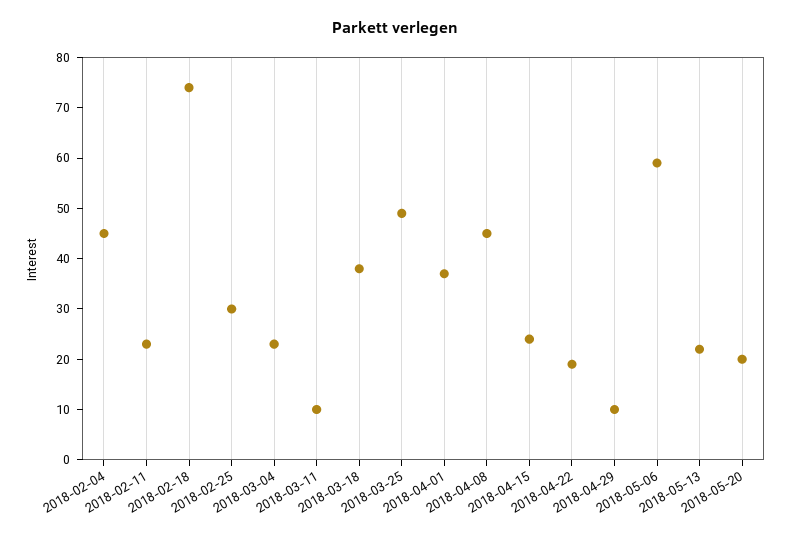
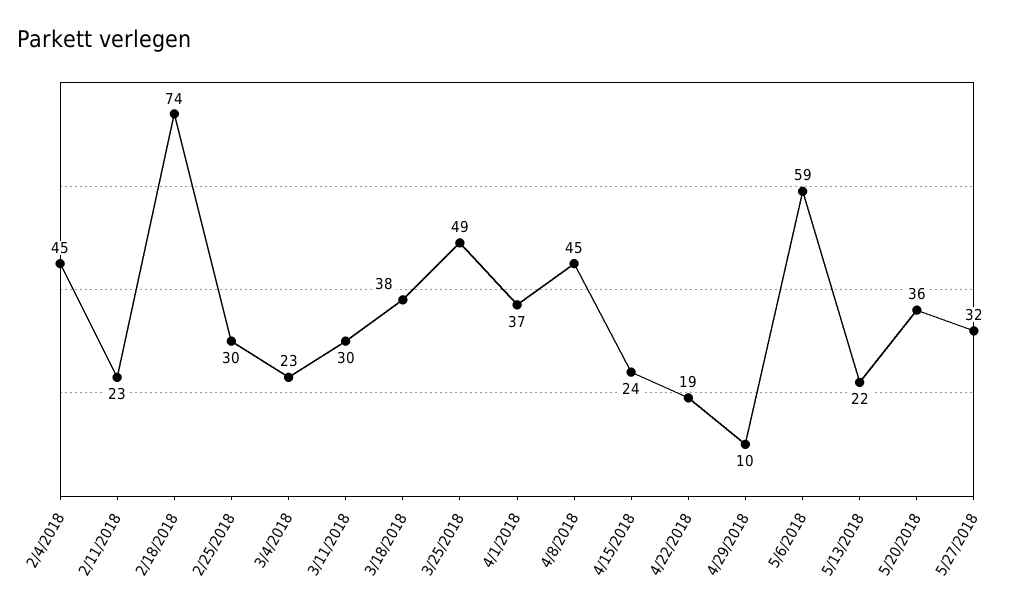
2018-03-11: 10 -> 30
2018-05-20: 20 -> 36
5/27/2018: none -> 32

